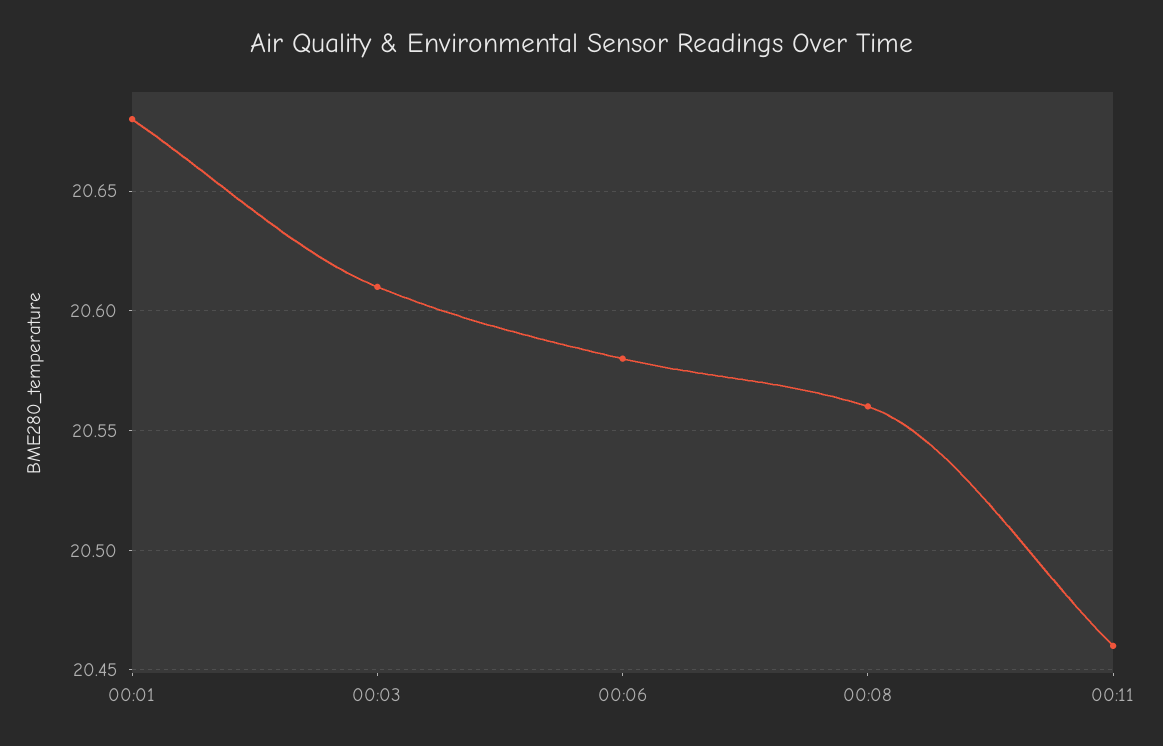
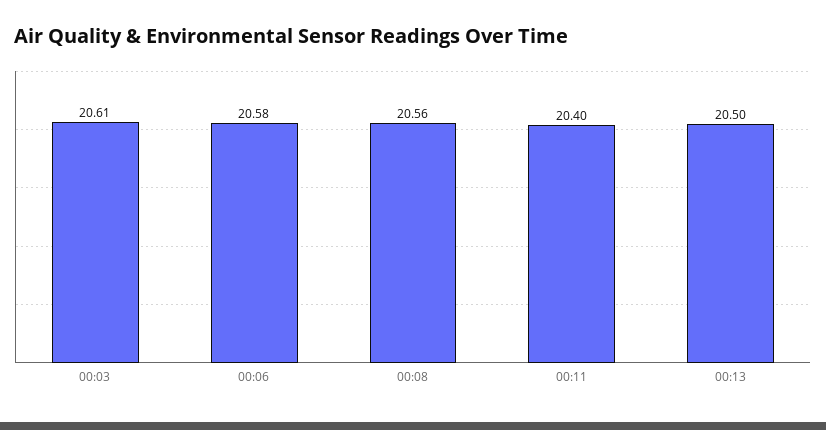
00:01: 20.68 -> none
00:11: 20.46 -> 20.4
00:13: none -> 20.5

